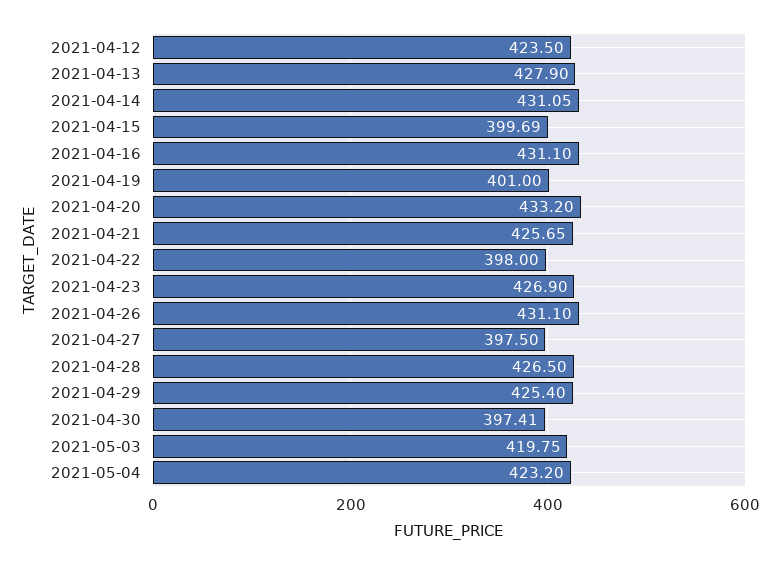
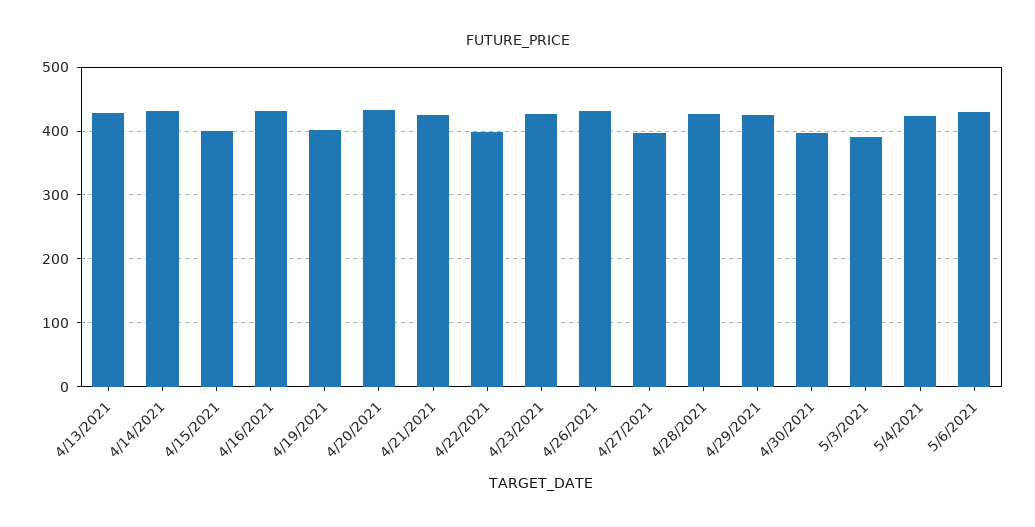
2021-04-12: 423.5 -> none
2021-05-03: 419.75 -> 390
5/6/2021: none -> 430

